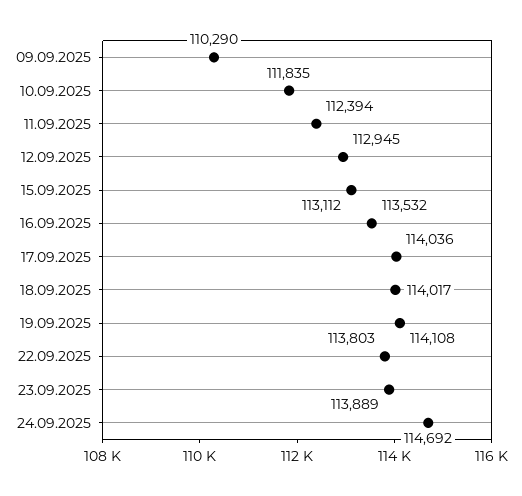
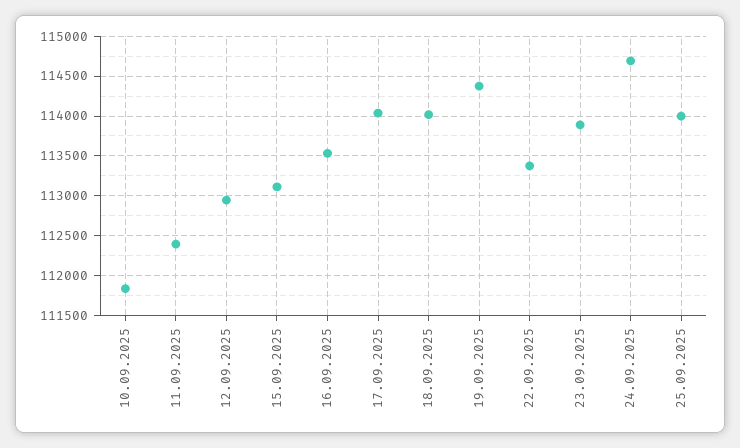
09.09.2025: 110290 -> none
19.09.2025: 114108 -> 114400
22.09.2025: 113803 -> 113400
25.09.2025: none -> 114000

